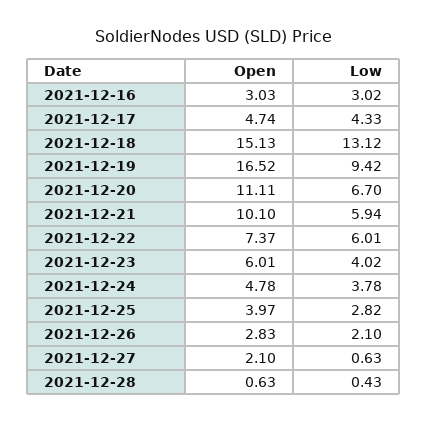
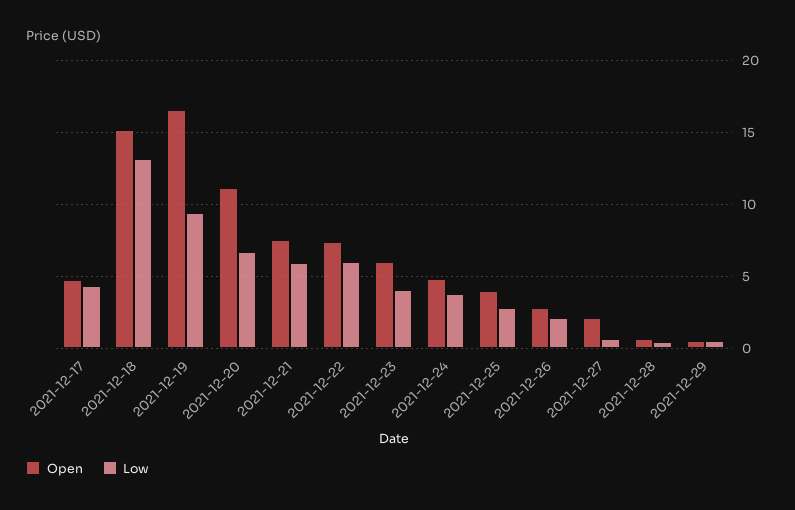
Open, 2021-12-16: 3.03 -> none
Low, 2021-12-16: 3.02 -> none
Open, 2021-12-21: 10.1 -> 7.5
Open, 2021-12-29: none -> 0.5
Low, 2021-12-29: none -> 0.5

